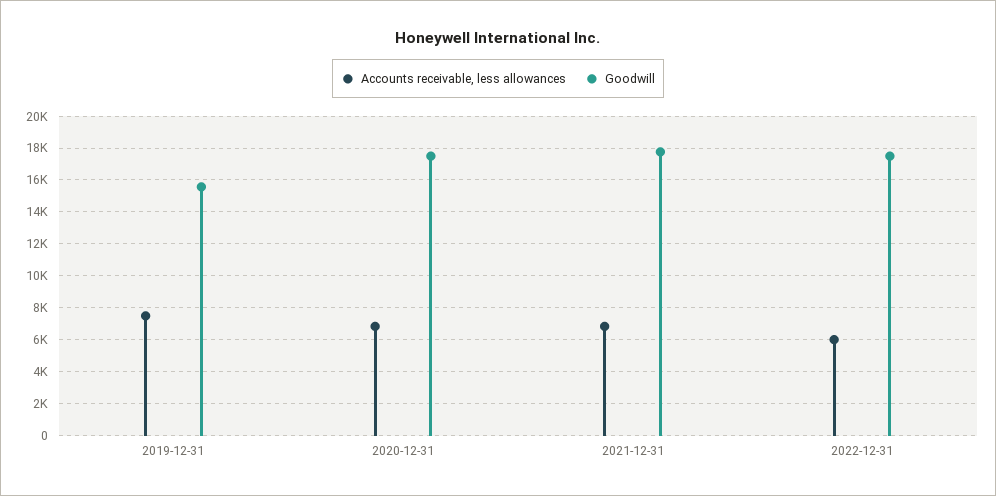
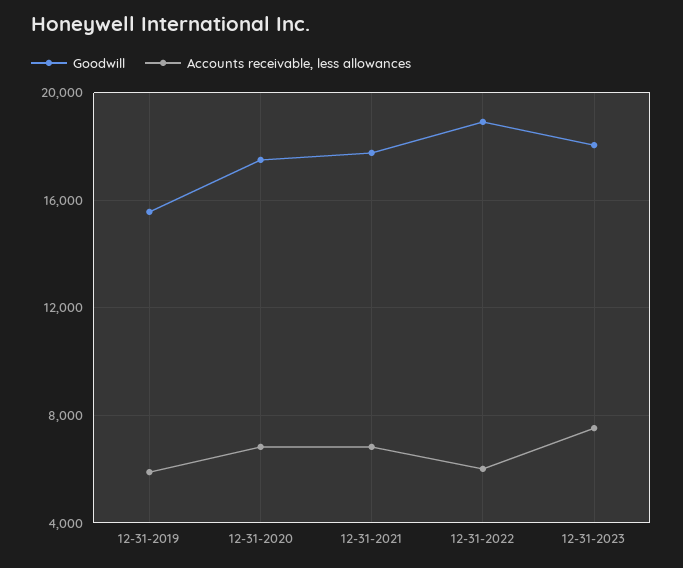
Accounts receivable, less allowances, 2019-12-31: 7500 -> 6000
Goodwill, 2022-12-31: 17500 -> 19000
Goodwill, 12-31-2023: none -> 18000
Accounts receivable, less allowances, 12-31-2023: none -> 7500

